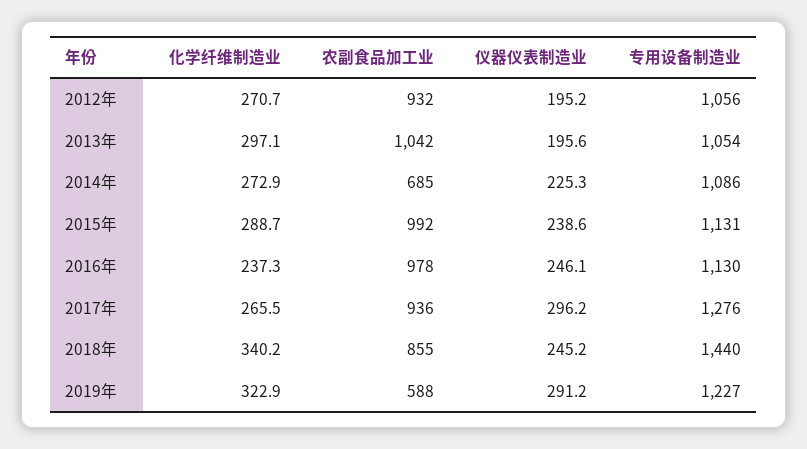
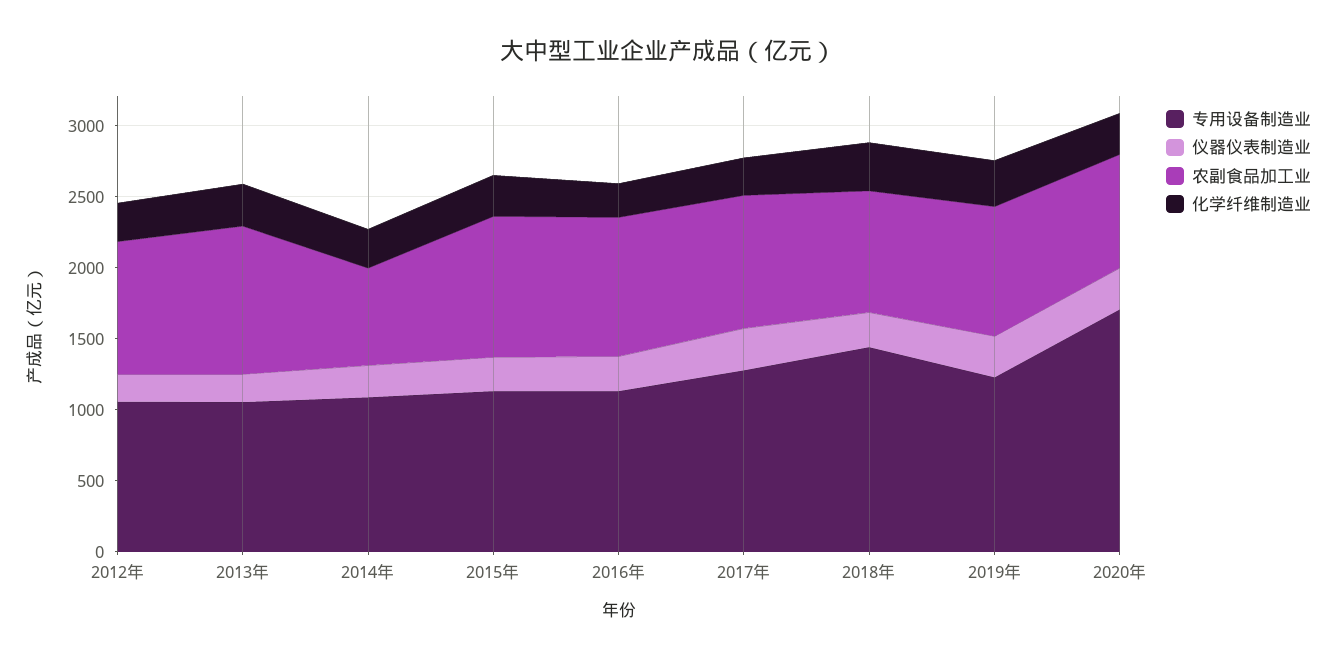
农副食品加工业, 2019年: 588 -> 900
专用设备制造业, 2020年: none -> 1700
仪器仪表制造业, 2020年: none -> 300
农副食品加工业, 2020年: none -> 800
化学纤维制造业, 2020年: none -> 300

